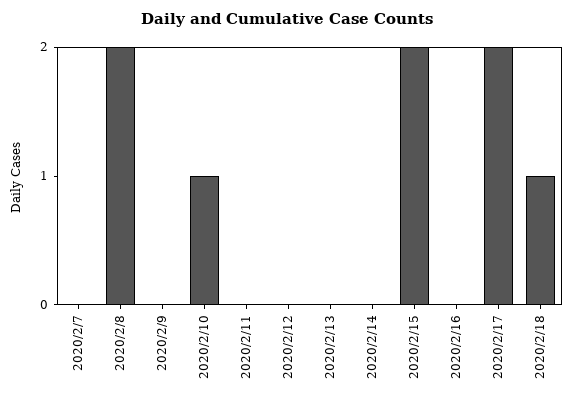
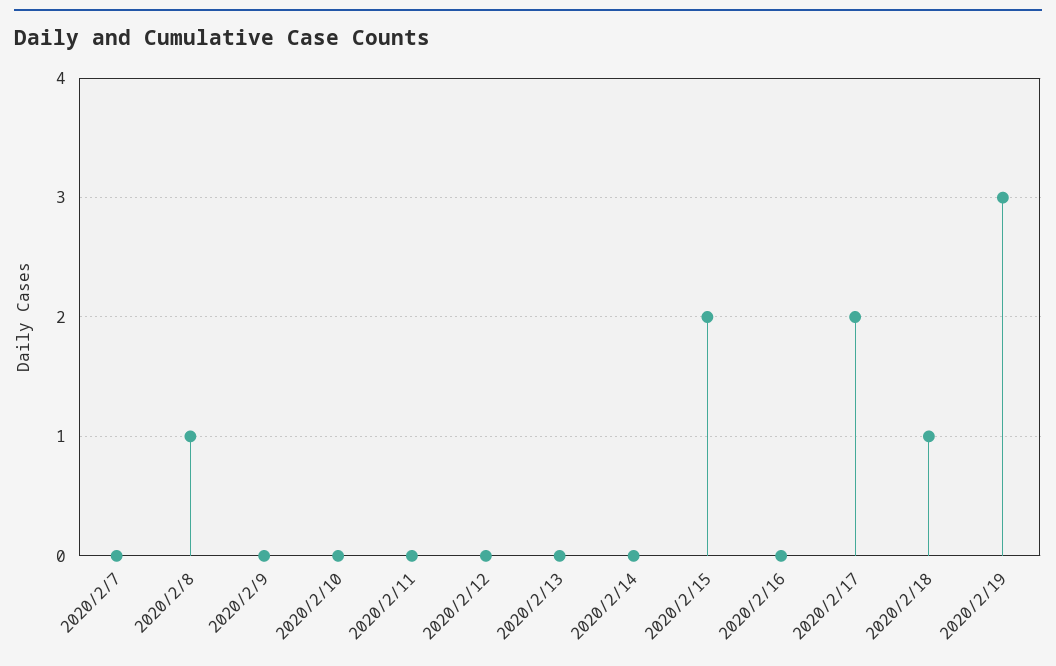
2020/2/8: 2 -> 1
2020/2/10: 1 -> 0
2020/2/19: none -> 3

